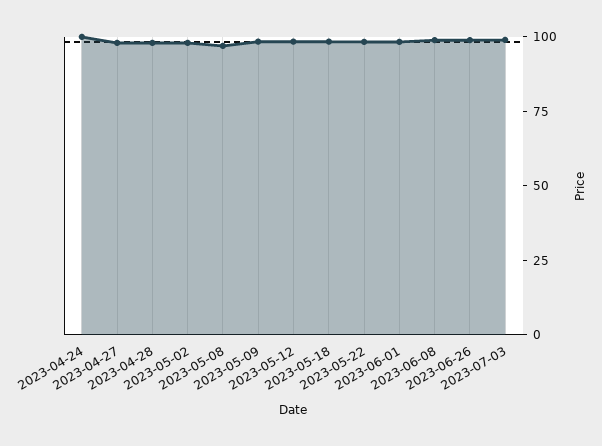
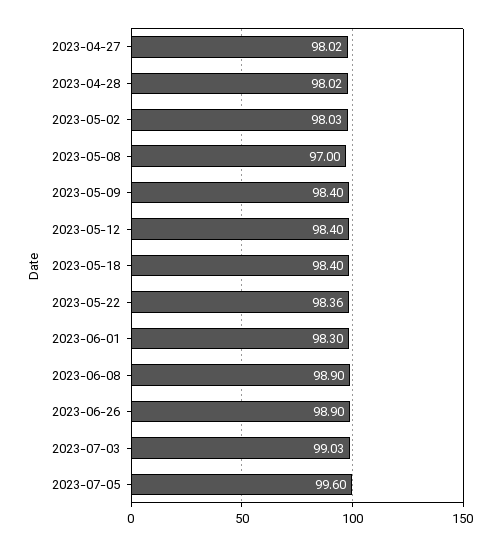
2023-04-24: 100 -> none
2023-07-05: none -> 99.6

